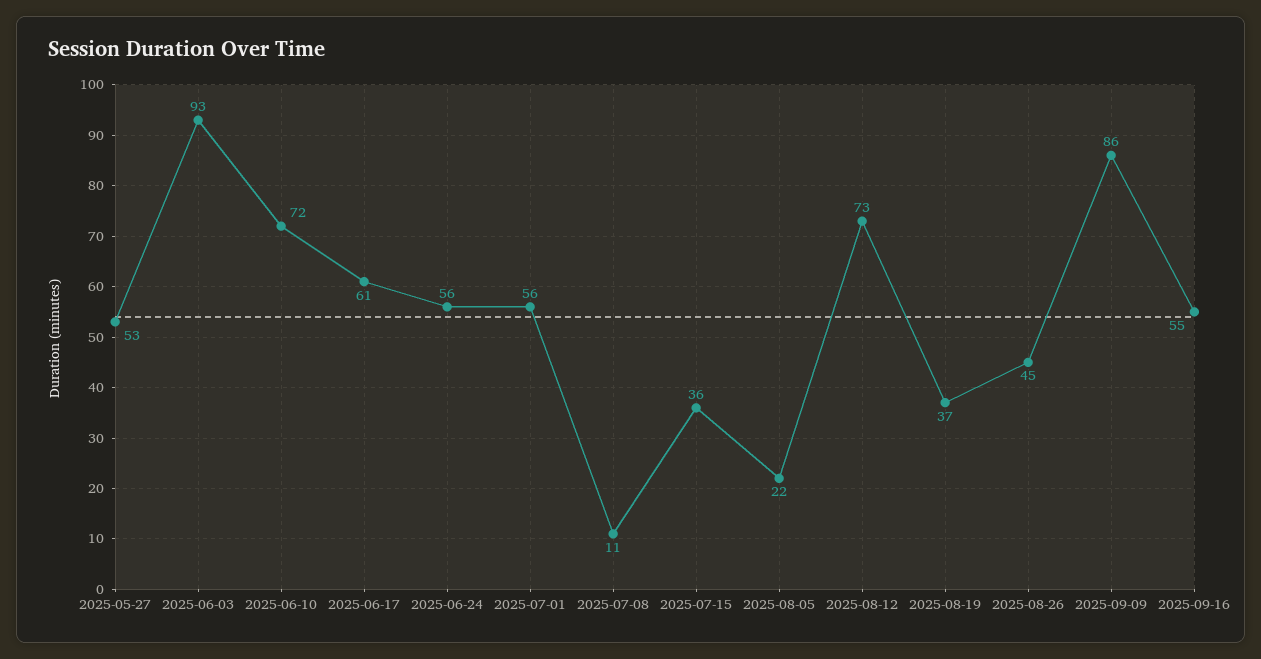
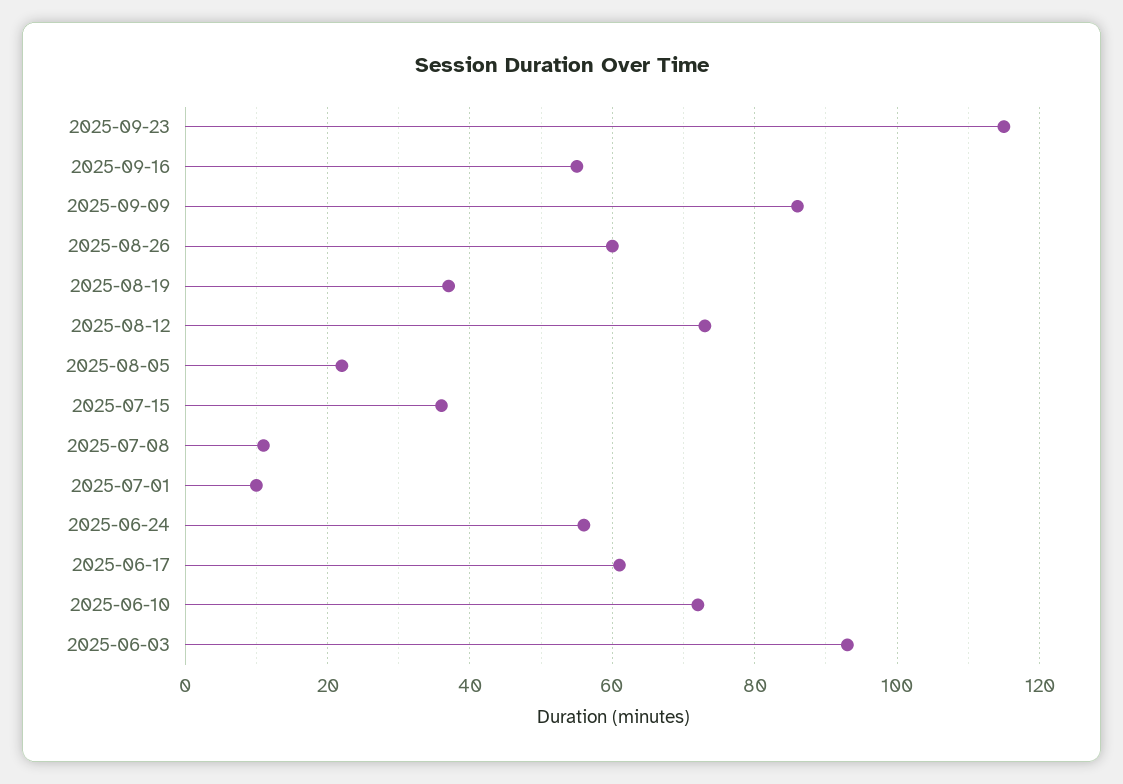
2025-05-27: 53 -> none
2025-07-01: 56 -> 10
2025-08-26: 45 -> 60
2025-09-23: none -> 115

